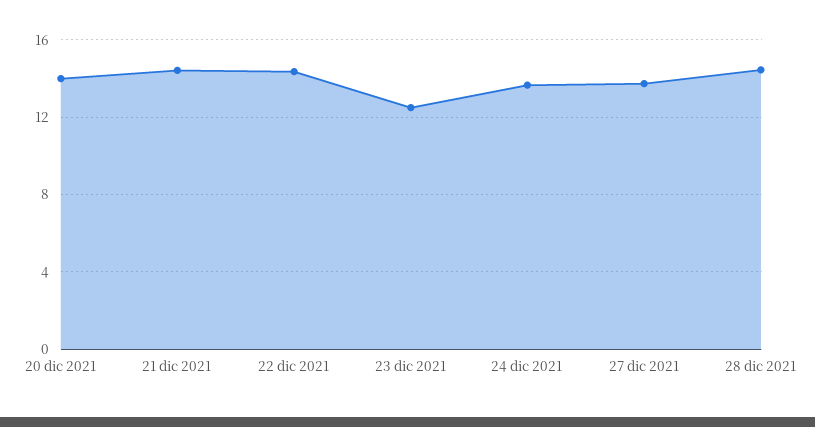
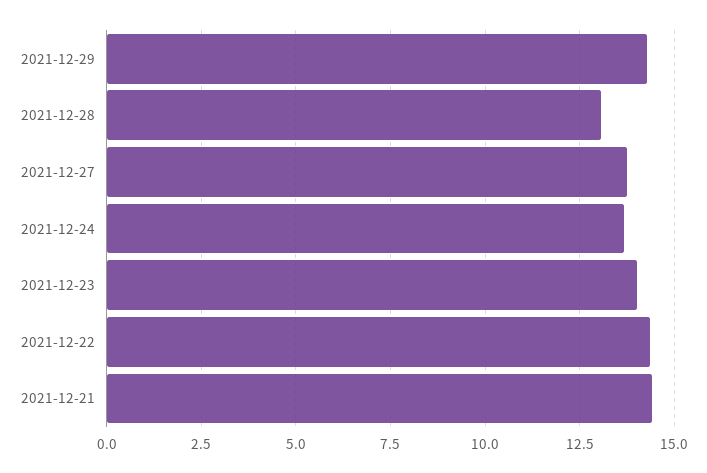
20 dic 2021: 14 -> none
23 dic 2021: 12.5 -> 14
28 dic 2021: 14.5 -> 13
2021-12-29: none -> 14.25

